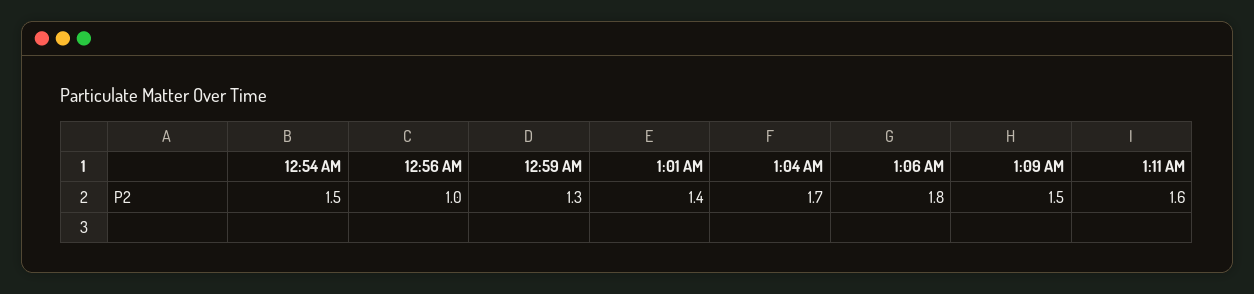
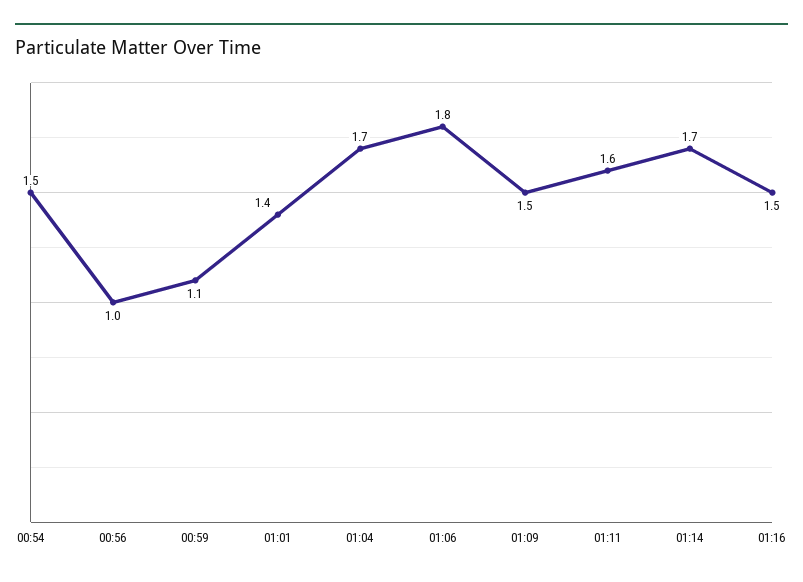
12:59 AM: 1.3 -> 1.1
01:14: none -> 1.7
01:16: none -> 1.5

